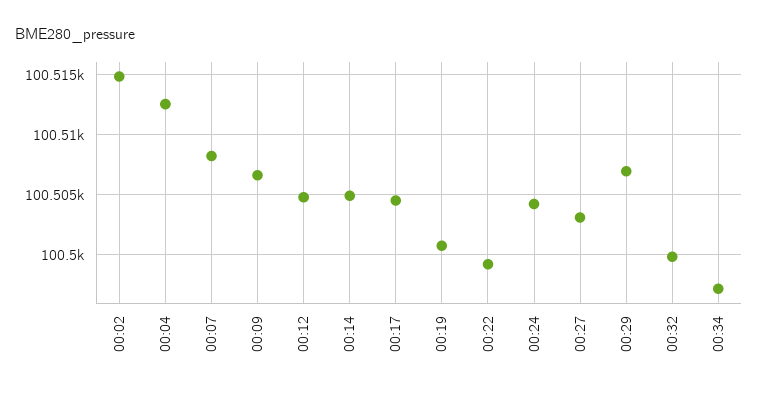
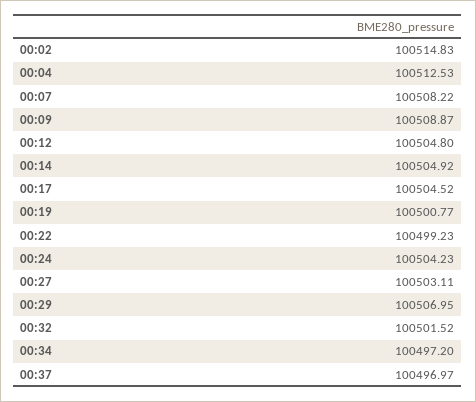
00:09: 100506.5 -> 100508.87
00:32: 100500 -> 100501.52
00:37: none -> 100496.97

